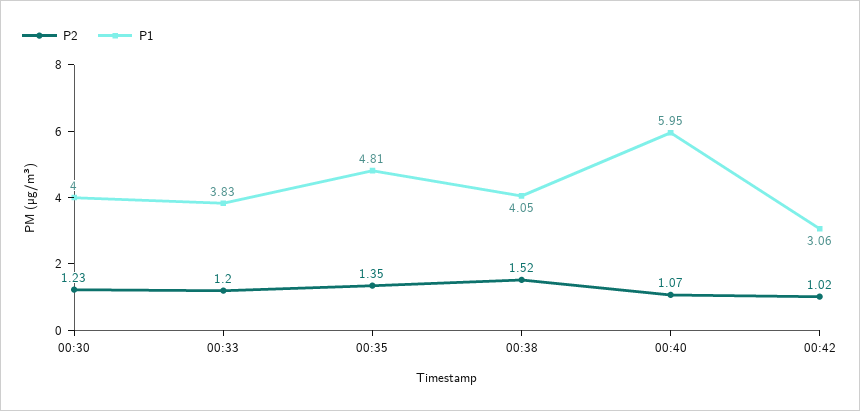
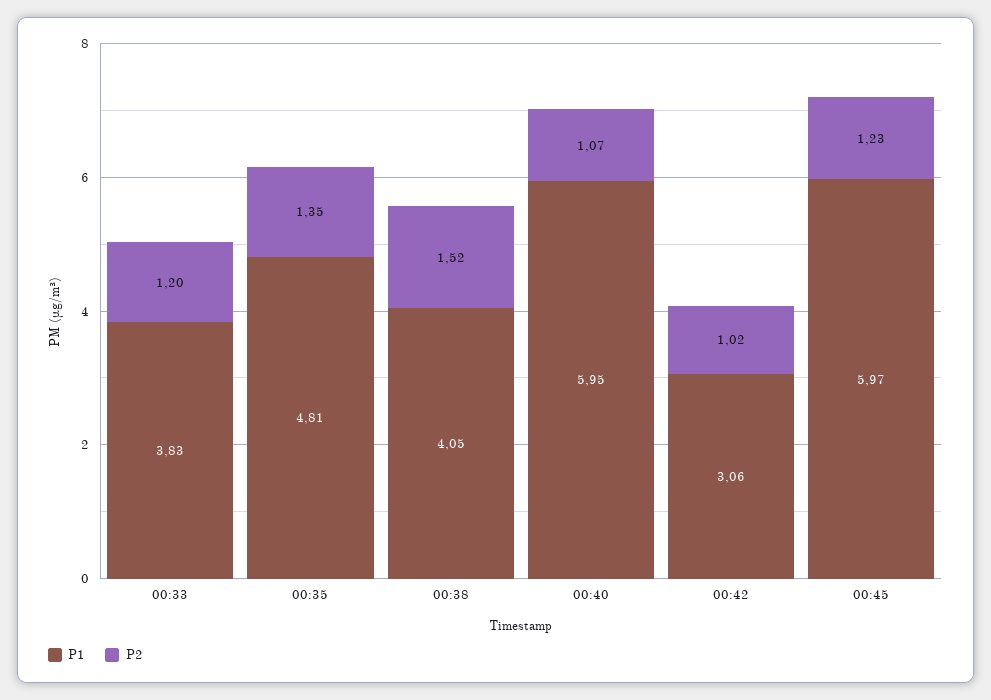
P2, 00:30: 1.23 -> none
P1, 00:30: 4 -> none
P1, 00:45: none -> 5.97
P2, 00:45: none -> 1.23

